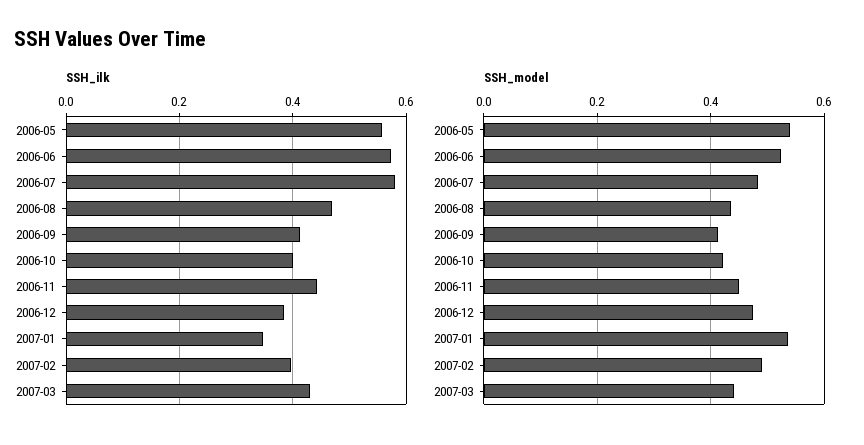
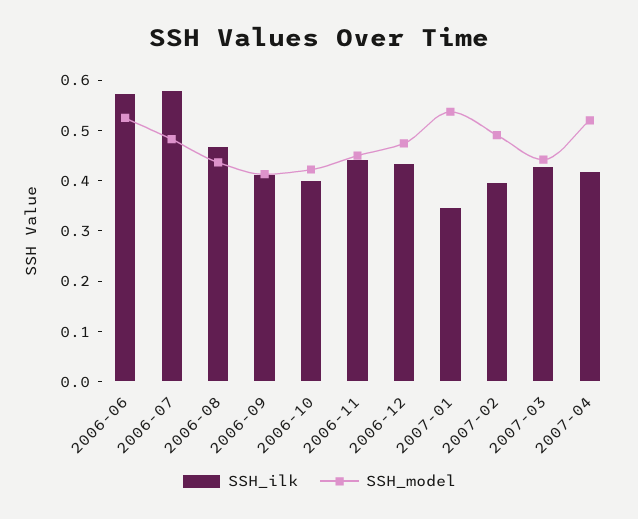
SSH_ilk, 2006-05: 0.56 -> none
SSH_ilk, 2006-12: 0.38 -> 0.44
SSH_model, 2006-05: 0.54 -> none
SSH_ilk, 2007-04: none -> 0.42
SSH_model, 2007-04: none -> 0.52

